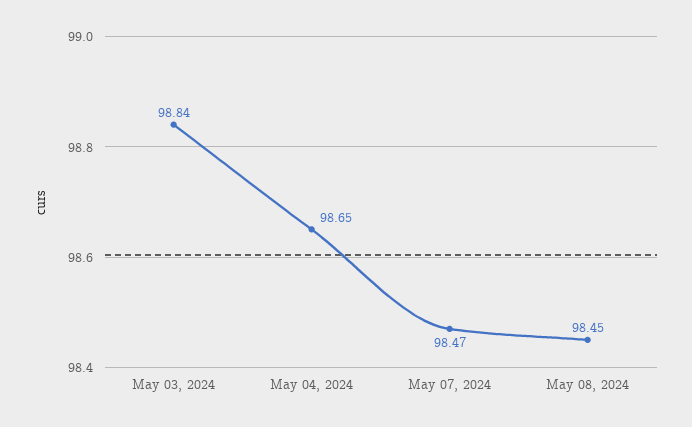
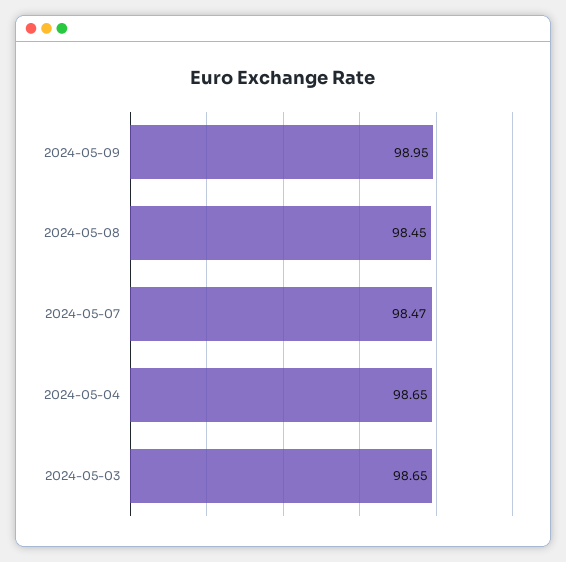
May 03, 2024: 98.84 -> 98.65
2024-05-09: none -> 98.95

